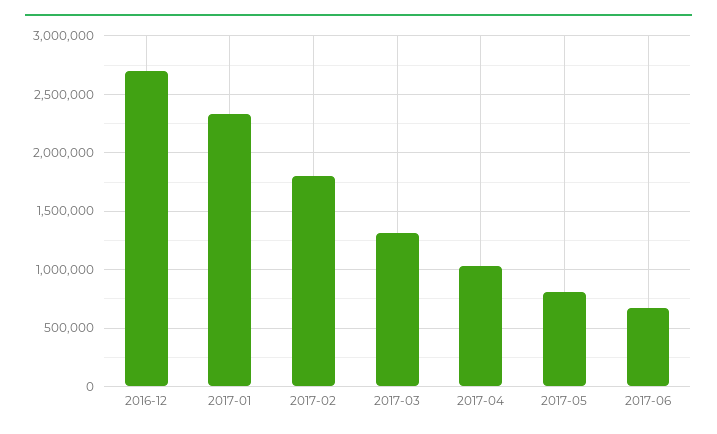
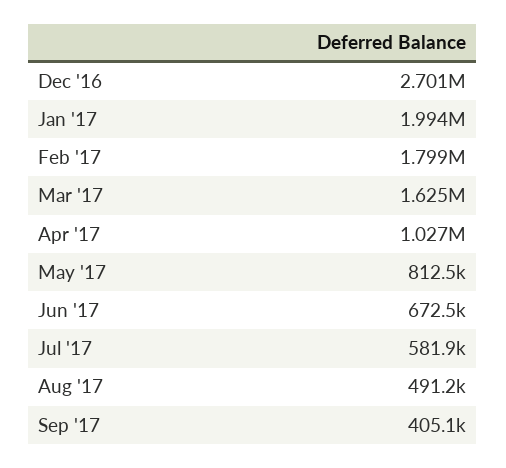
2017-01: 2300000 -> 1994000
2017-03: 1300000 -> 1625000
Jul '17: none -> 581900
Aug '17: none -> 491200
Sep '17: none -> 405100

